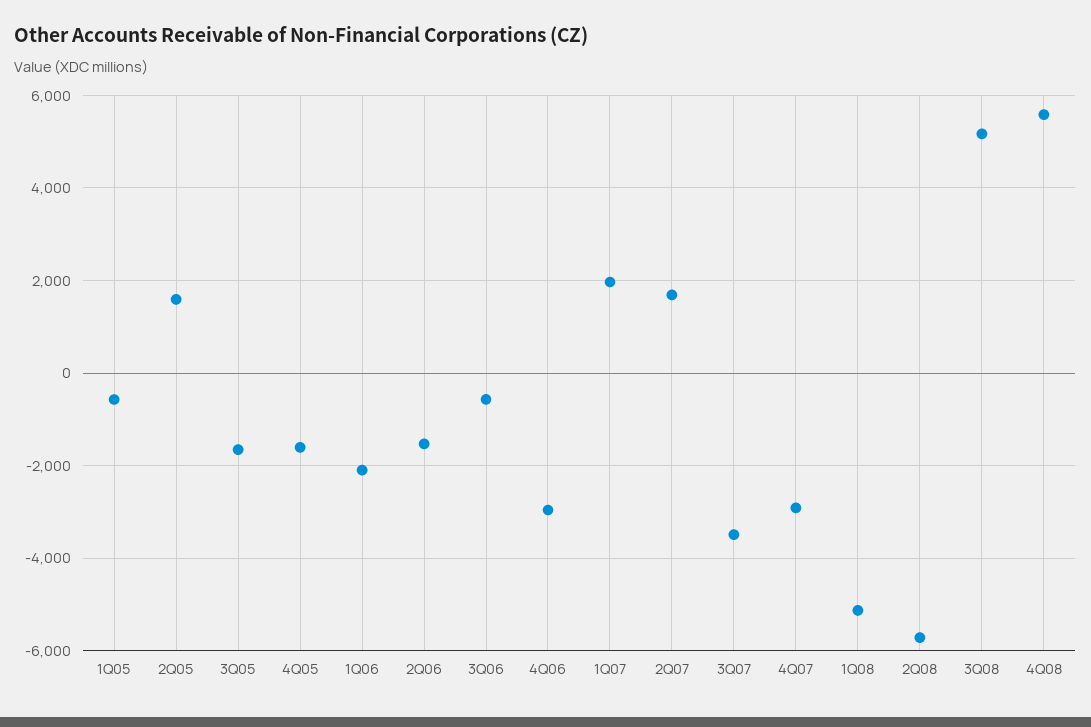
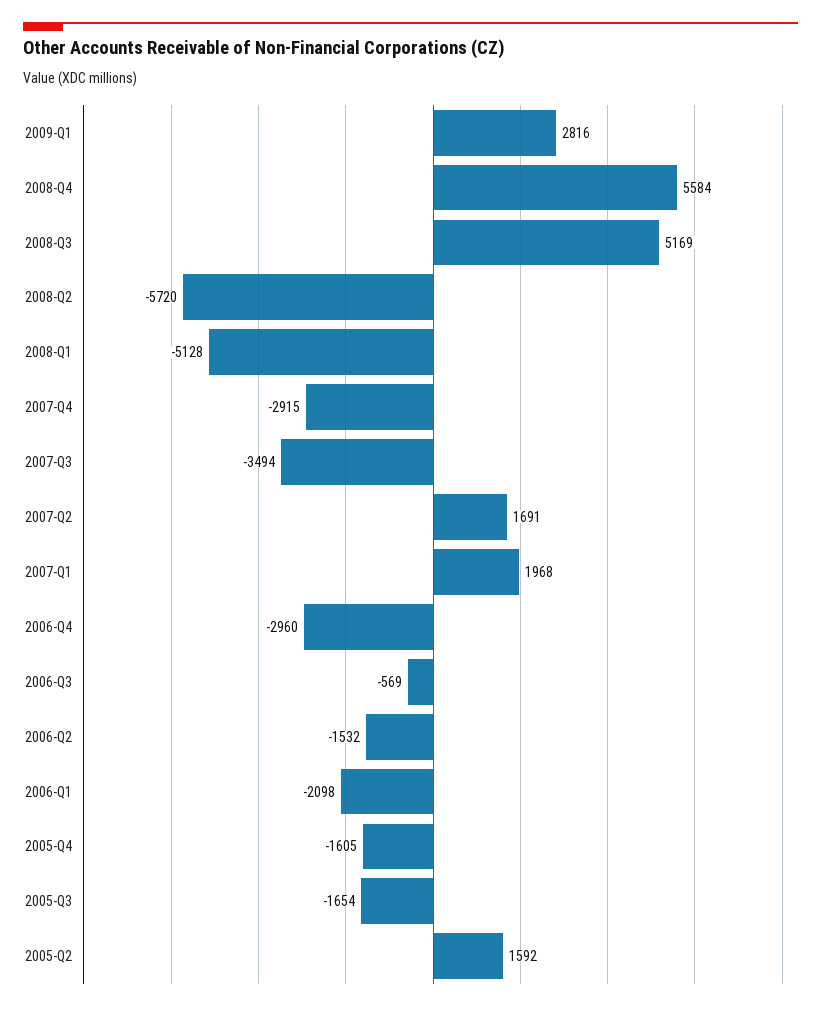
1Q05: -600 -> none
2009-Q1: none -> 2816

